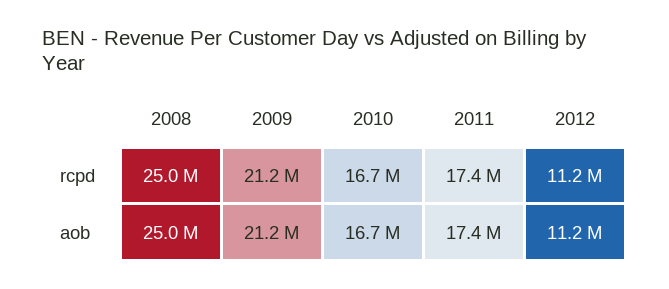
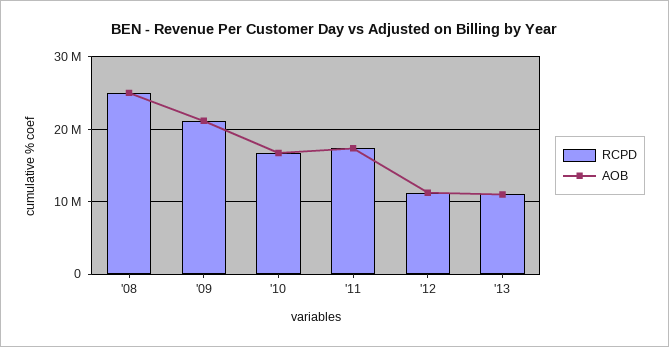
rcpd, '13: none -> 11000000
aob, '13: none -> 11000000

